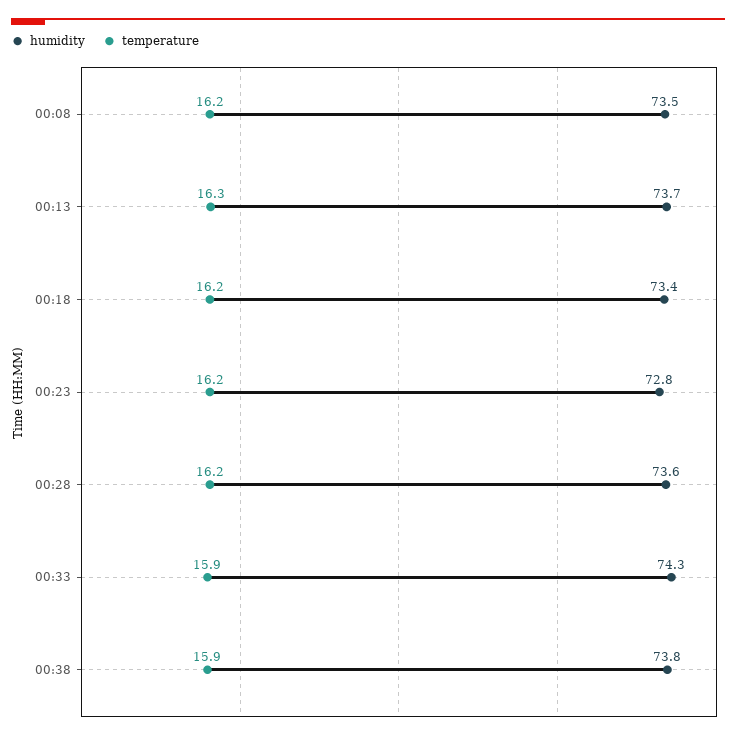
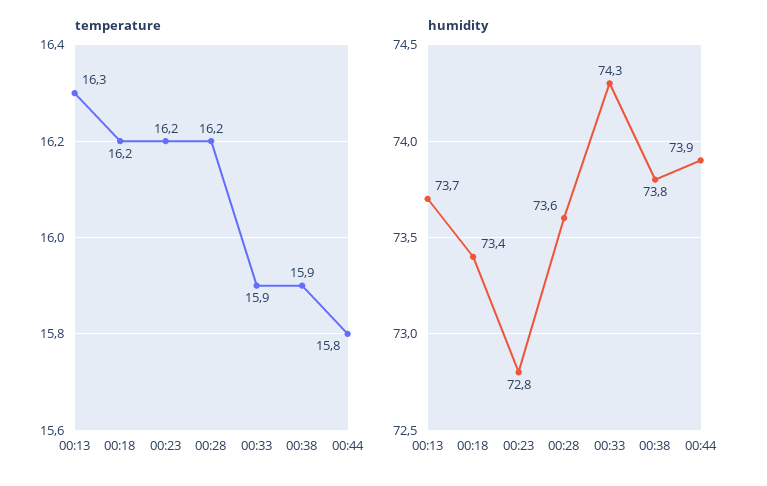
humidity, 00:08: 73.5 -> none
temperature, 00:08: 16.2 -> none
temperature, 00:44: none -> 15.8
humidity, 00:44: none -> 73.9

